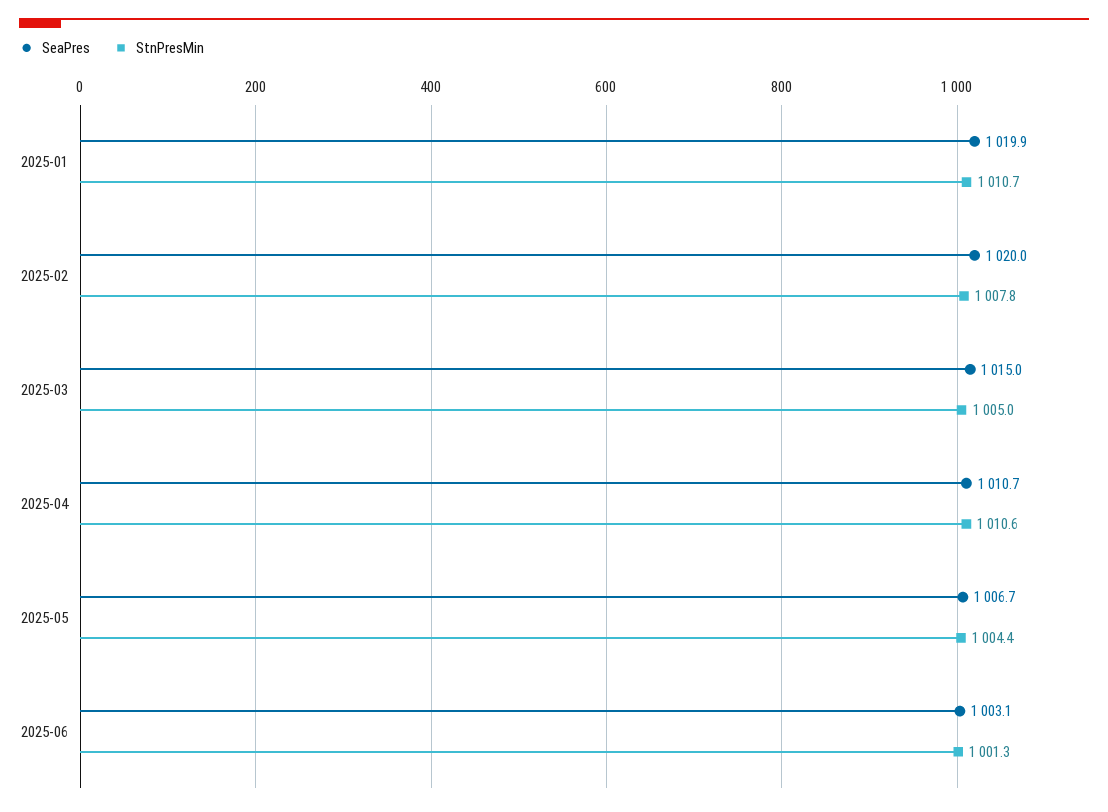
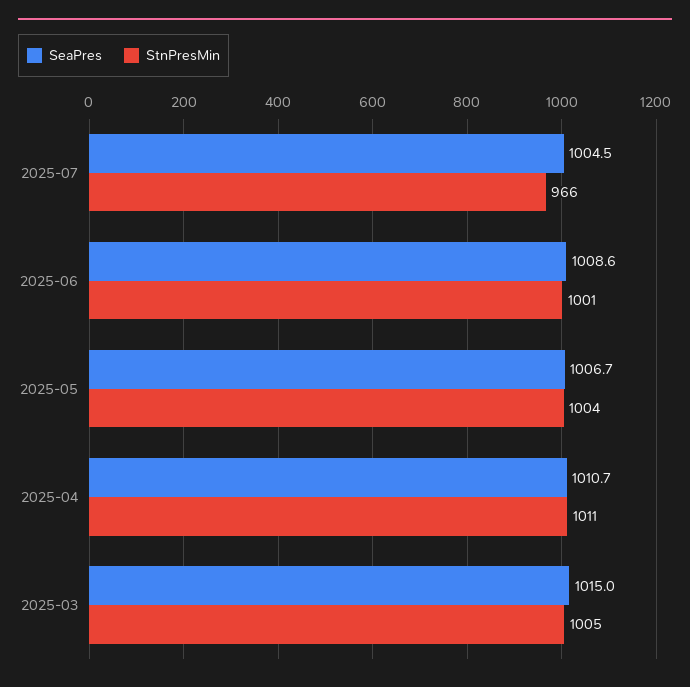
SeaPres, 2025-01: 1019.9 -> none
StnPresMin, 2025-01: 1010.7 -> none
SeaPres, 2025-02: 1020 -> none
StnPresMin, 2025-02: 1007.8 -> none
SeaPres, 2025-06: 1003.1 -> 1008.6
SeaPres, 2025-07: none -> 1004.5
StnPresMin, 2025-07: none -> 966

